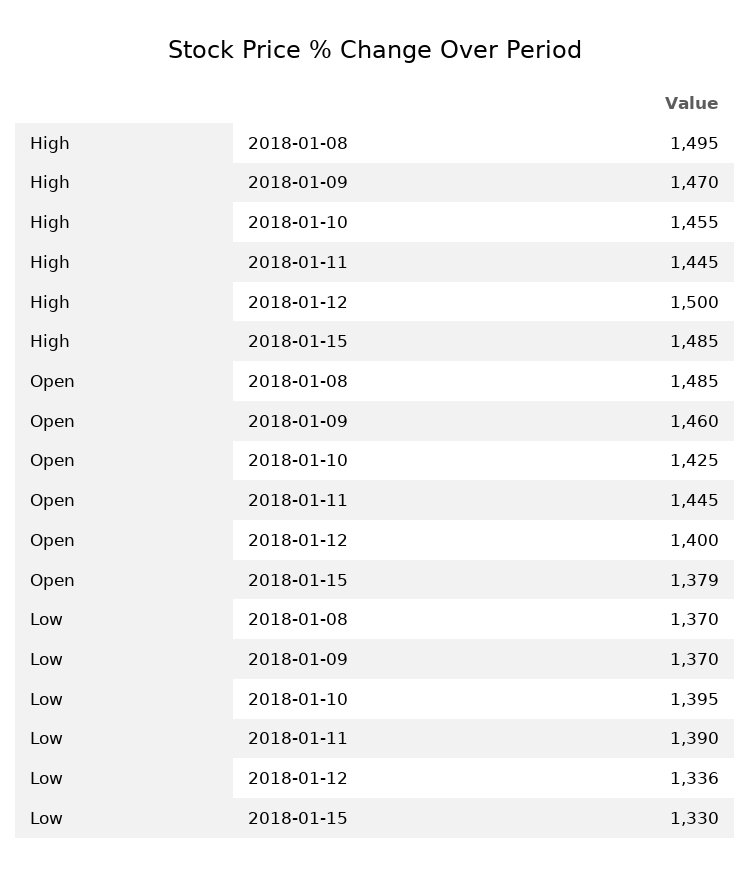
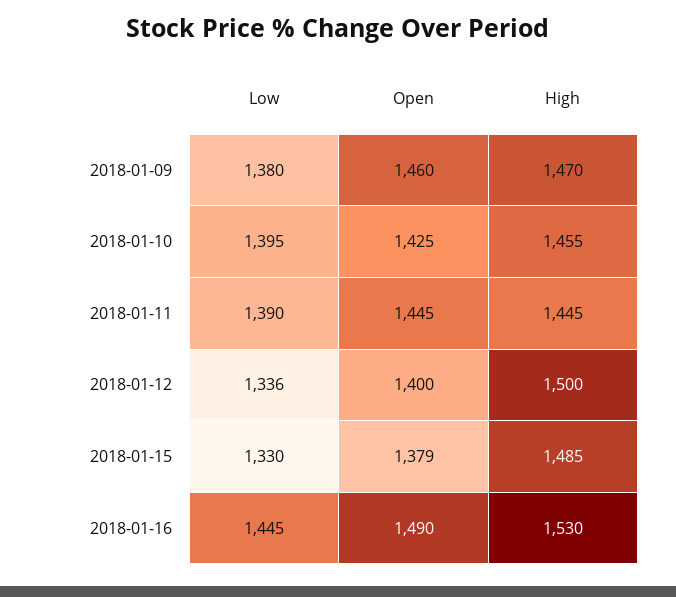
High, 2018-01-08: 1495 -> none
Open, 2018-01-08: 1485 -> none
Low, 2018-01-08: 1370 -> none
Low, 2018-01-09: 1370 -> 1380
Low, 2018-01-16: none -> 1445
Open, 2018-01-16: none -> 1490
High, 2018-01-16: none -> 1530

